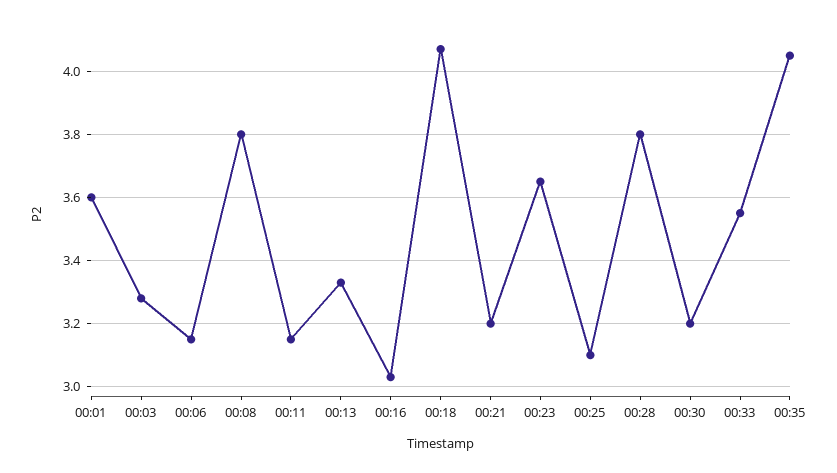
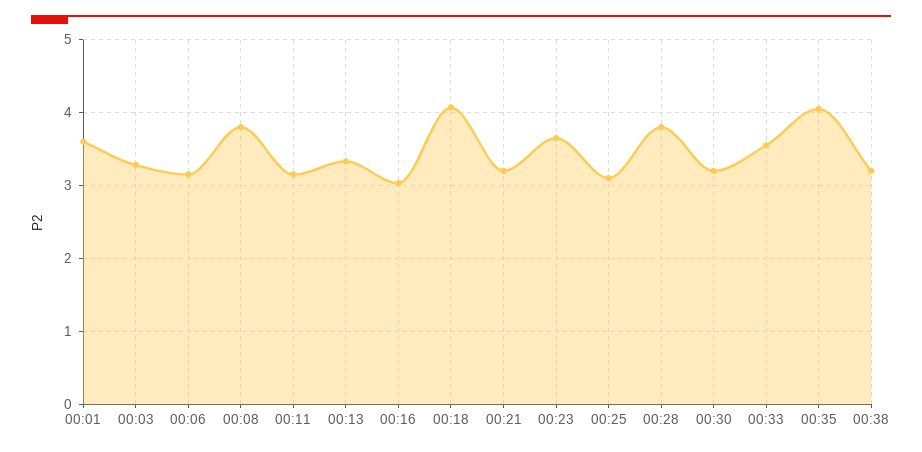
00:38: none -> 3.2

